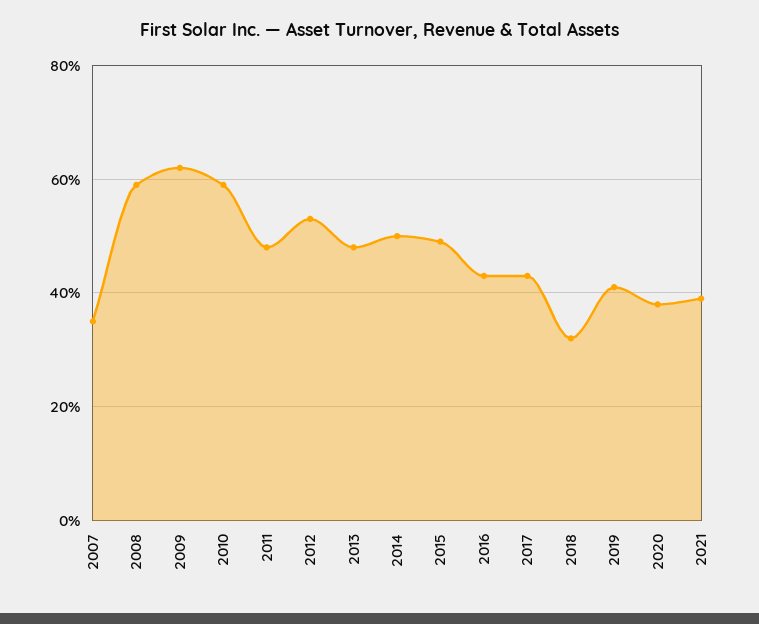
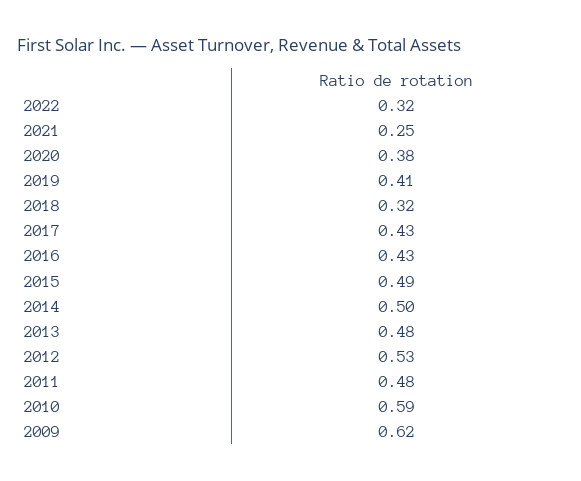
2007: 0.35 -> none
2008: 0.6 -> none
2021: 0.4 -> 0.25
2022: none -> 0.32

